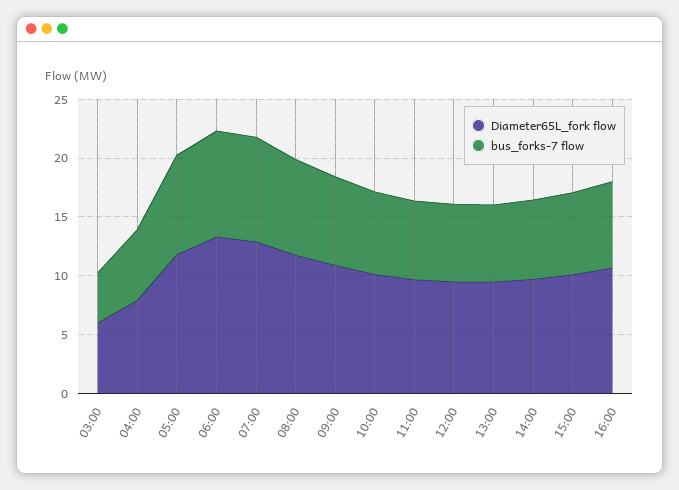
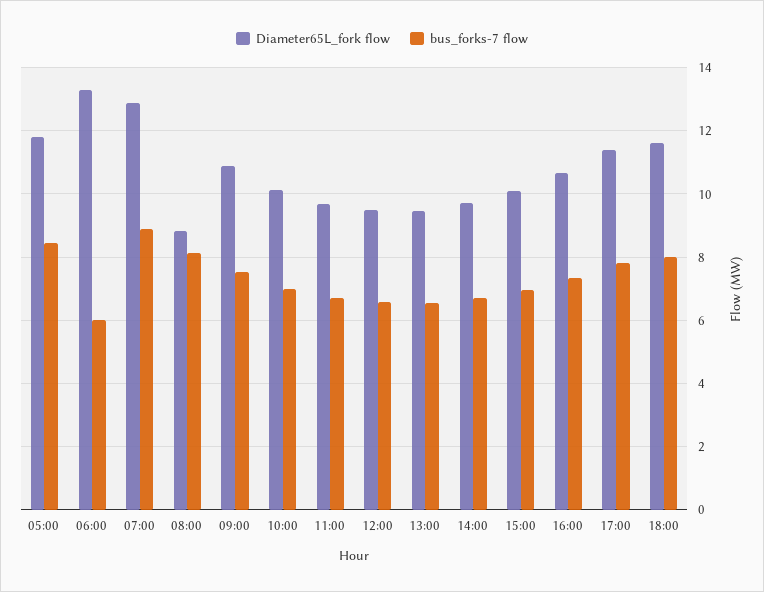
Diameter65L_fork flow, 03:00: 6 -> none
bus_forks-7 flow, 03:00: 4 -> none
Diameter65L_fork flow, 04:00: 8 -> none
bus_forks-7 flow, 04:00: 6 -> none
bus_forks-7 flow, 06:00: 9 -> 6
Diameter65L_fork flow, 08:00: 12 -> 8.8
Diameter65L_fork flow, 17:00: none -> 11.4
bus_forks-7 flow, 17:00: none -> 7.8
Diameter65L_fork flow, 18:00: none -> 11.6
bus_forks-7 flow, 18:00: none -> 8

